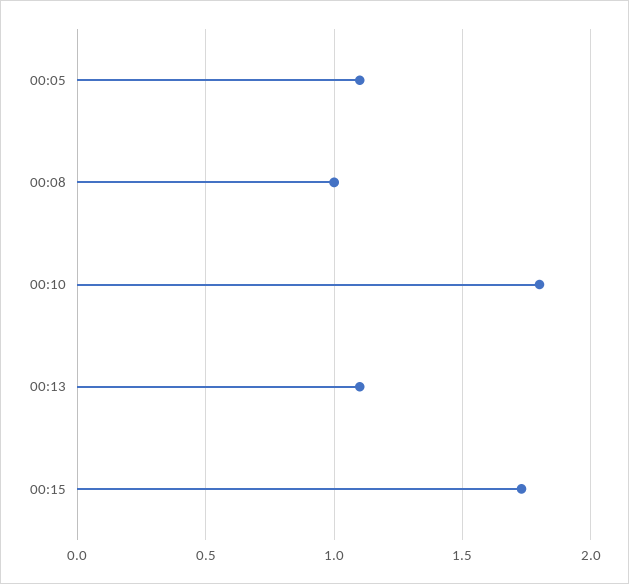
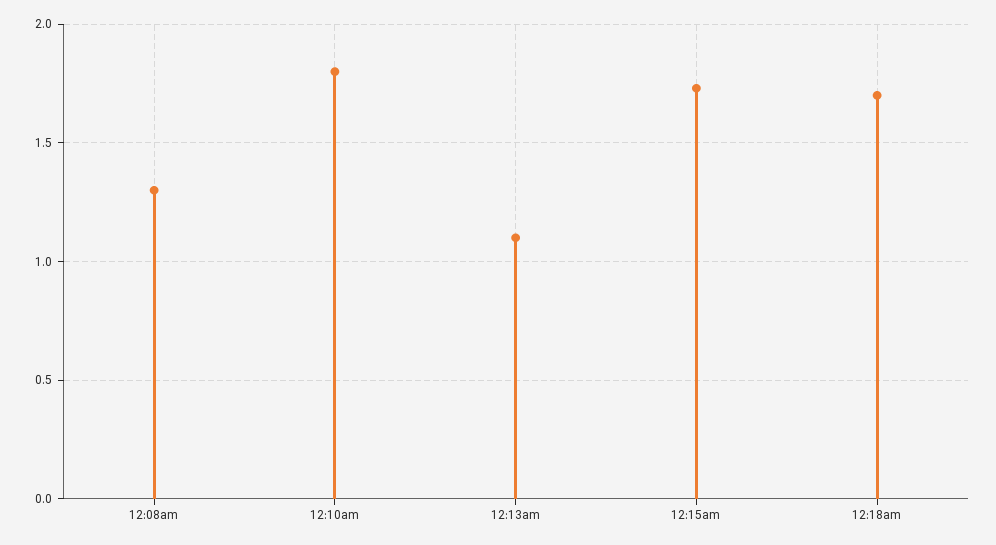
00:05: 1.1 -> none
00:08: 1 -> 1.3
12:18am: none -> 1.7

